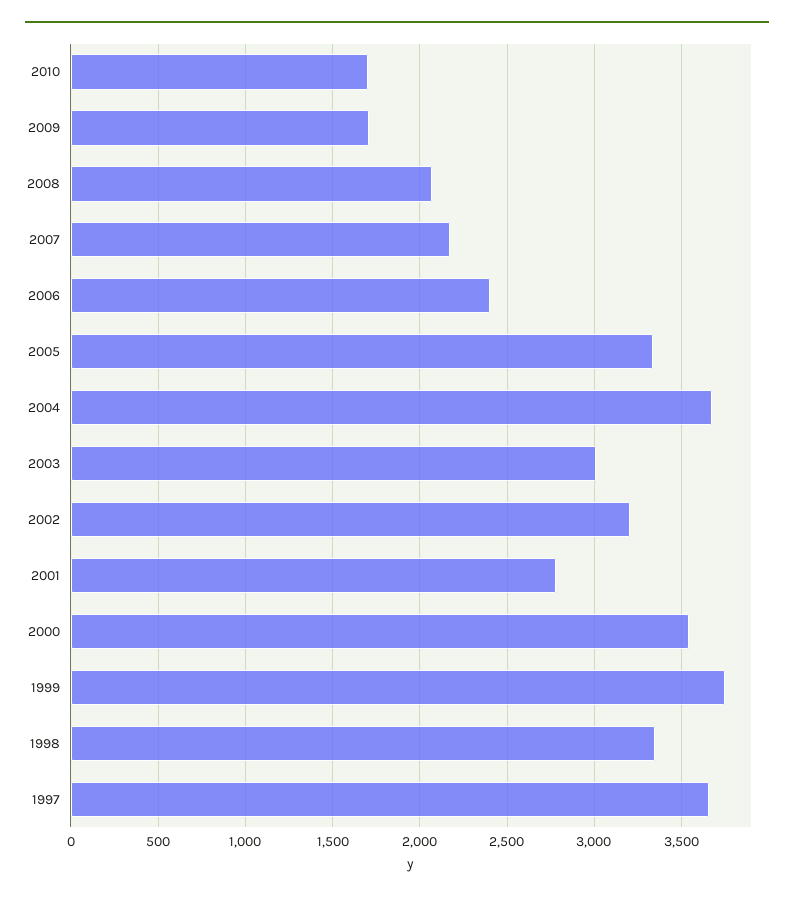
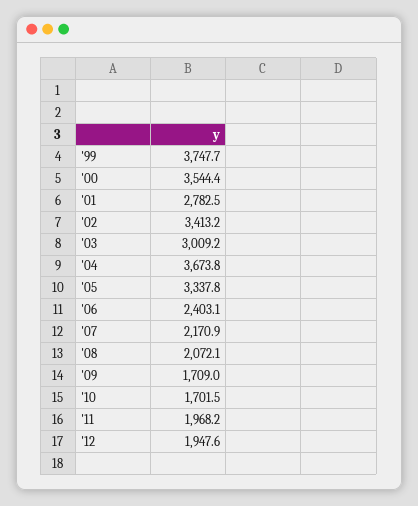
2002: 3200 -> 3413.2
1998: 3350 -> none
1997: 3650 -> none
'11: none -> 1968.2
'12: none -> 1947.6

